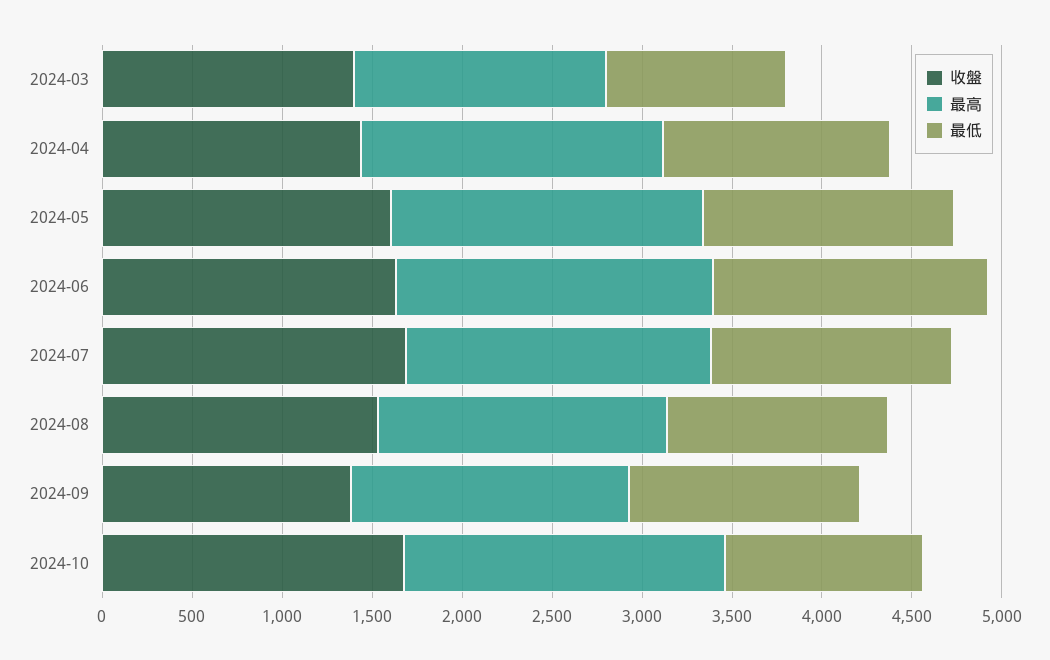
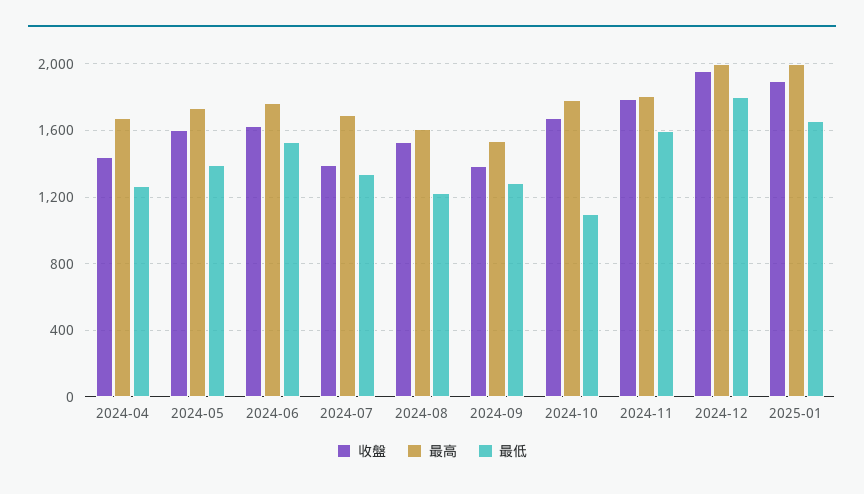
收盤, 2024-03: 1400 -> none
最高, 2024-03: 1400 -> none
最低, 2024-03: 1000 -> none
收盤, 2024-07: 1700 -> 1400
收盤, 2024-11: none -> 1800
最高, 2024-11: none -> 1800
最低, 2024-11: none -> 1600
收盤, 2024-12: none -> 1950
最高, 2024-12: none -> 2000
最低, 2024-12: none -> 1800
收盤, 2025-01: none -> 1900
最高, 2025-01: none -> 2000
最低, 2025-01: none -> 1650

